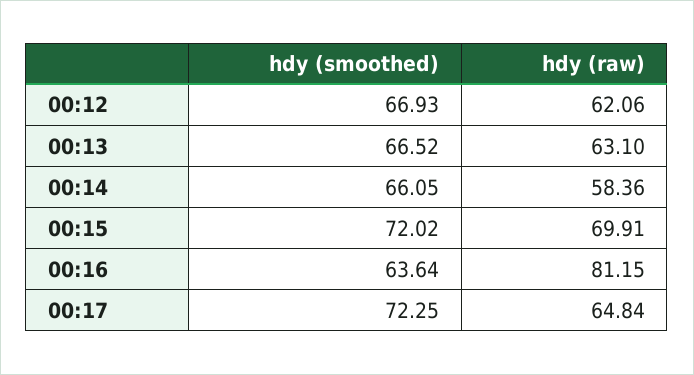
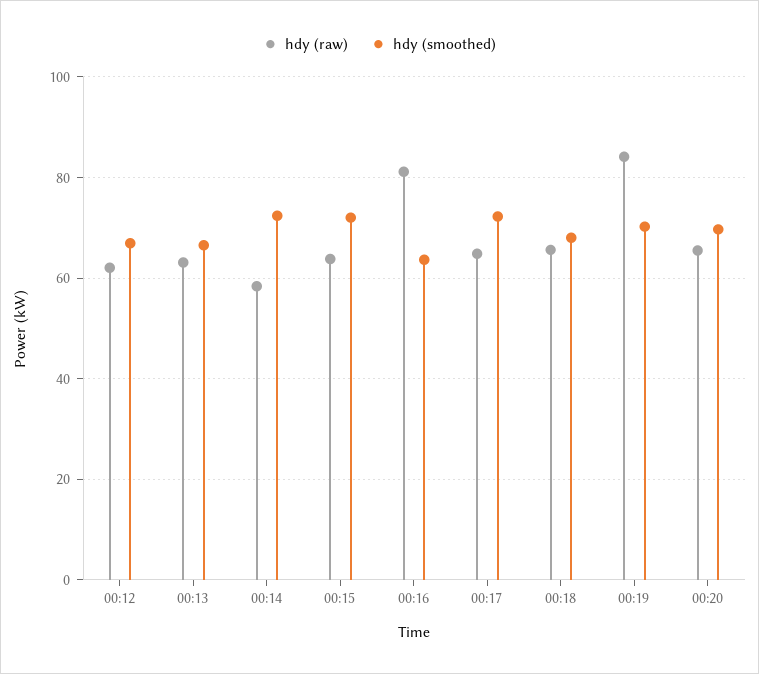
hdy (smoothed), 00:14: 66.05 -> 72
hdy (raw), 00:15: 69.91 -> 64
hdy (raw), 00:18: none -> 66
hdy (smoothed), 00:18: none -> 68
hdy (raw), 00:19: none -> 84
hdy (smoothed), 00:19: none -> 70
hdy (raw), 00:20: none -> 66
hdy (smoothed), 00:20: none -> 70

